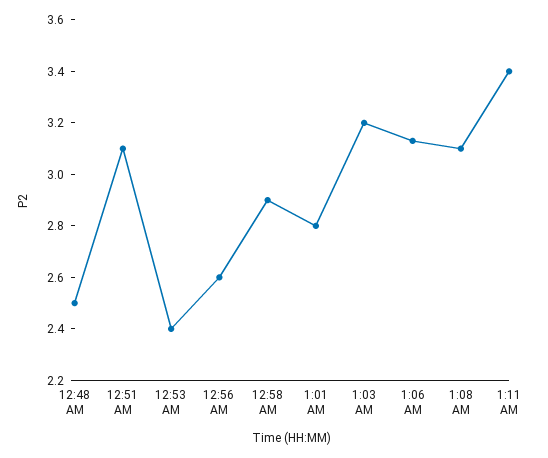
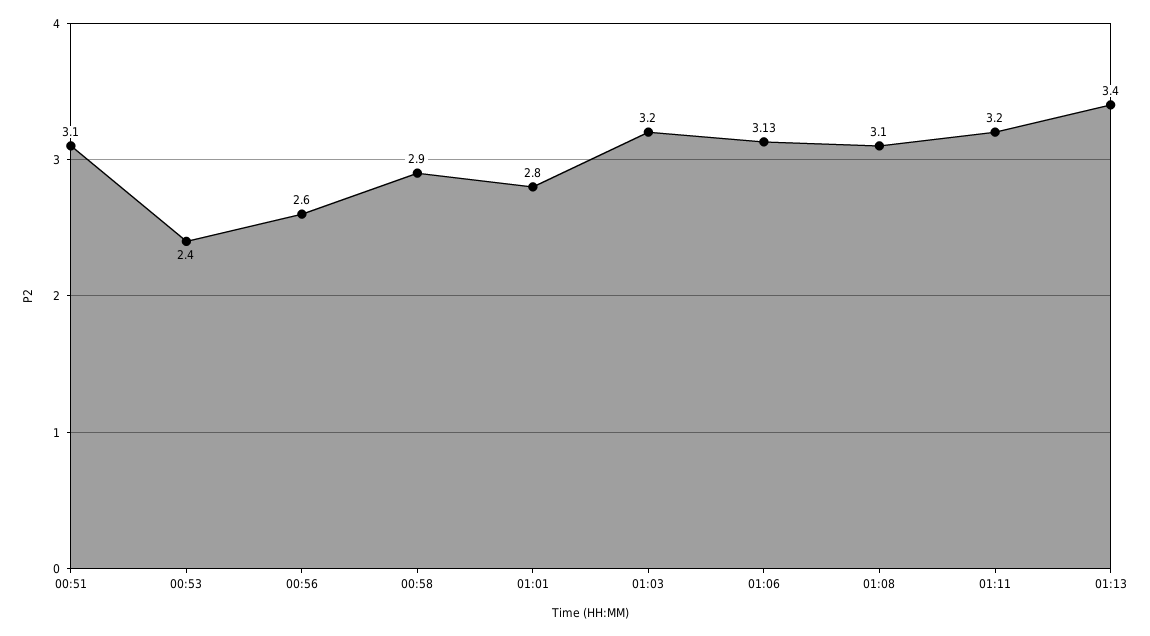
12:48 AM: 2.5 -> none
1:11 AM: 3.4 -> 3.2
01:13: none -> 3.4

